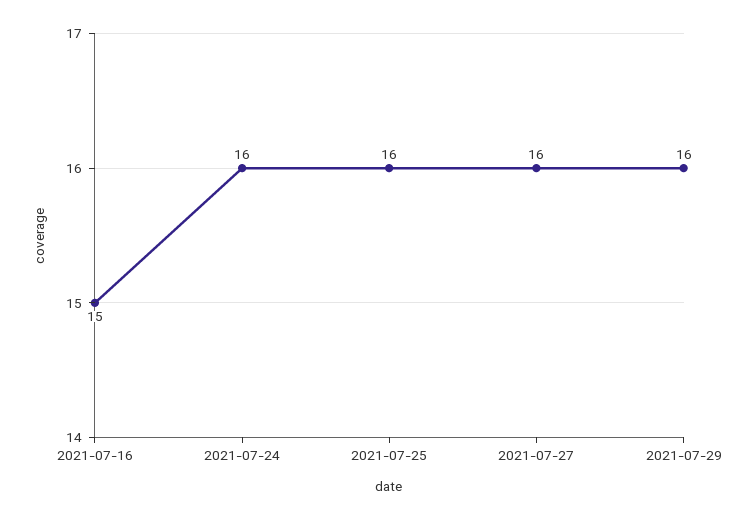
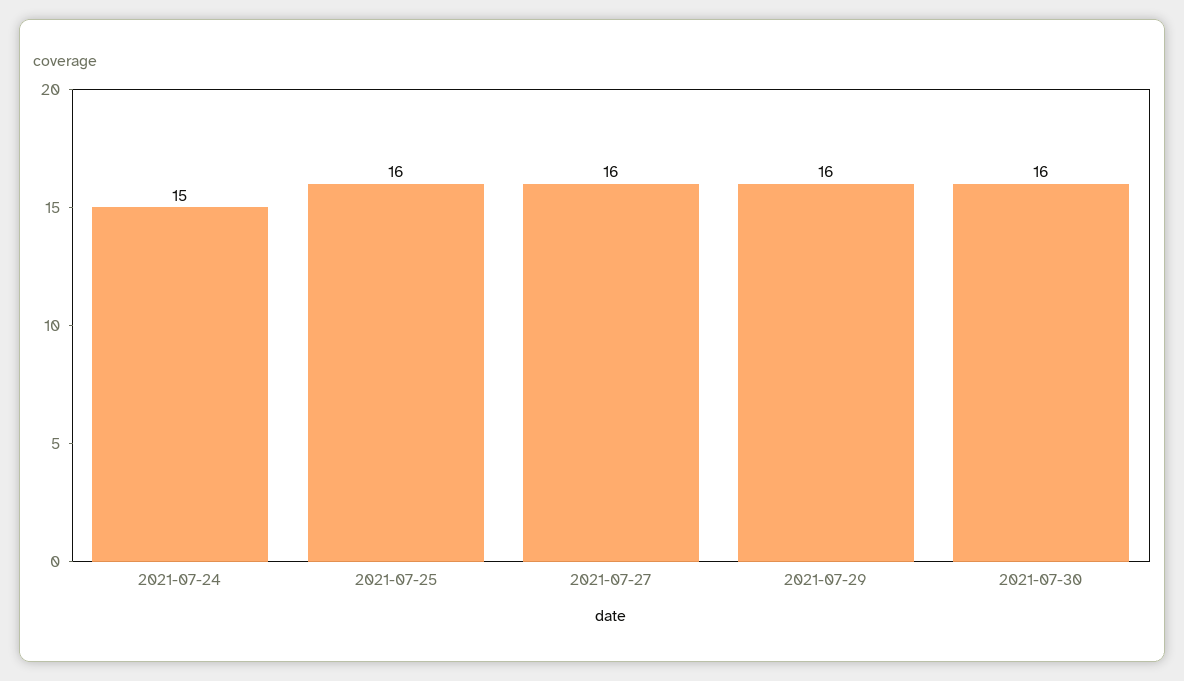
2021-07-16: 15 -> none
2021-07-24: 16 -> 15
2021-07-30: none -> 16

